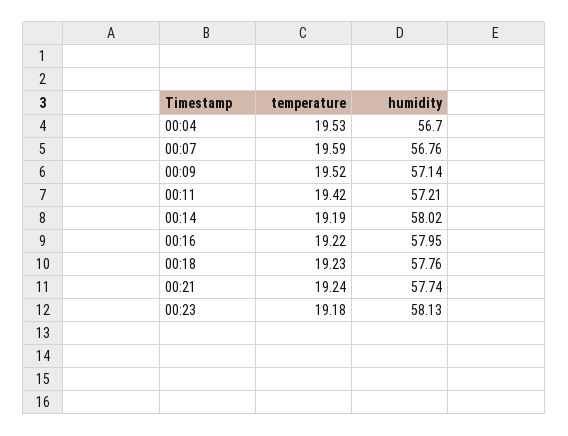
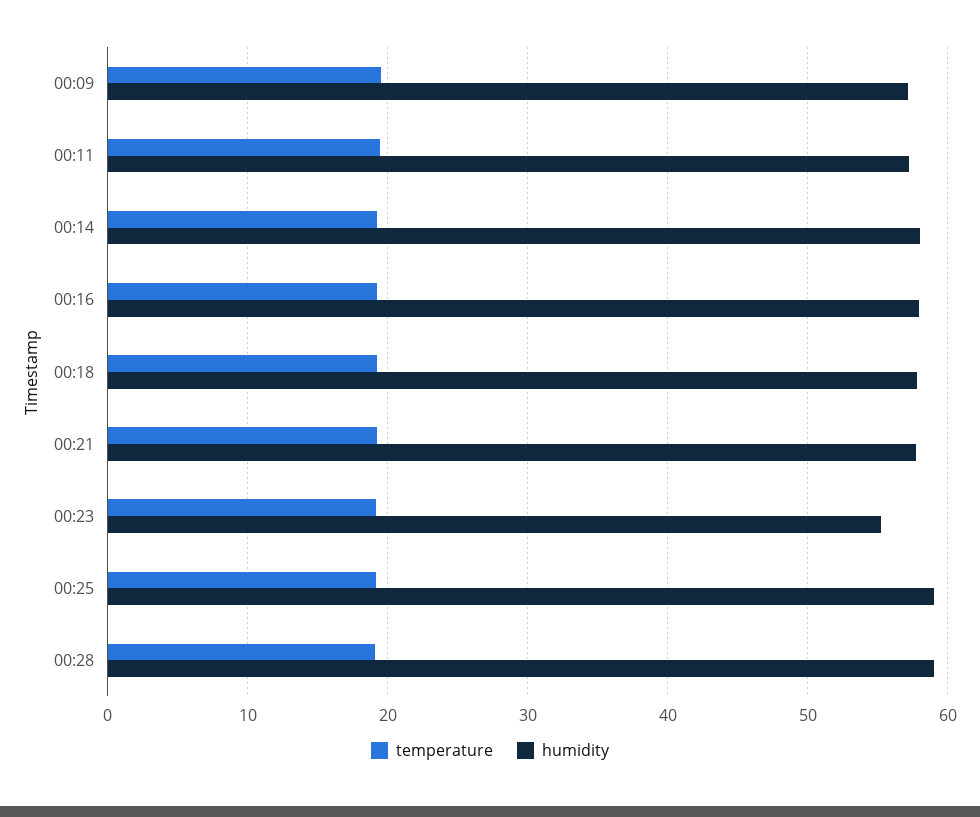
temperature, 00:04: 19.53 -> none
humidity, 00:04: 56.7 -> none
temperature, 00:07: 19.59 -> none
humidity, 00:07: 56.76 -> none
humidity, 00:23: 58.13 -> 55
temperature, 00:25: none -> 19
humidity, 00:25: none -> 59
temperature, 00:28: none -> 19
humidity, 00:28: none -> 59

